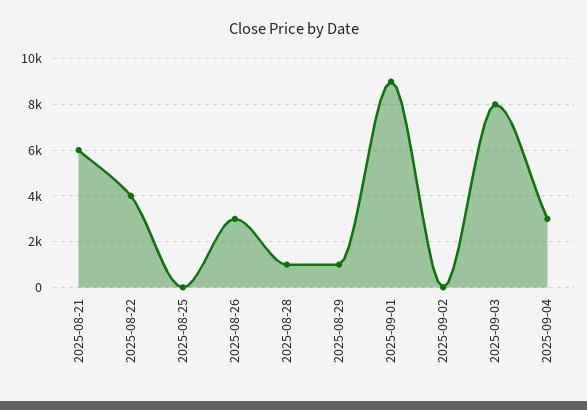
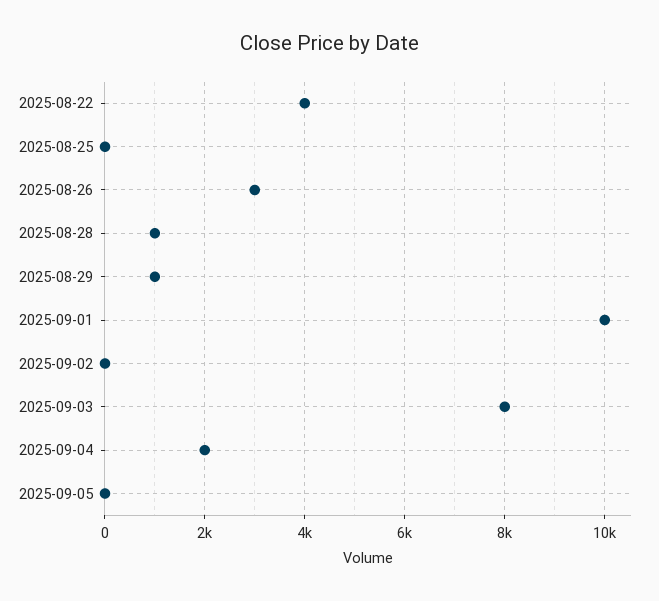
2025-08-21: 6000 -> none
2025-09-01: 9000 -> 10000
2025-09-04: 3000 -> 2000
2025-09-05: none -> 0

